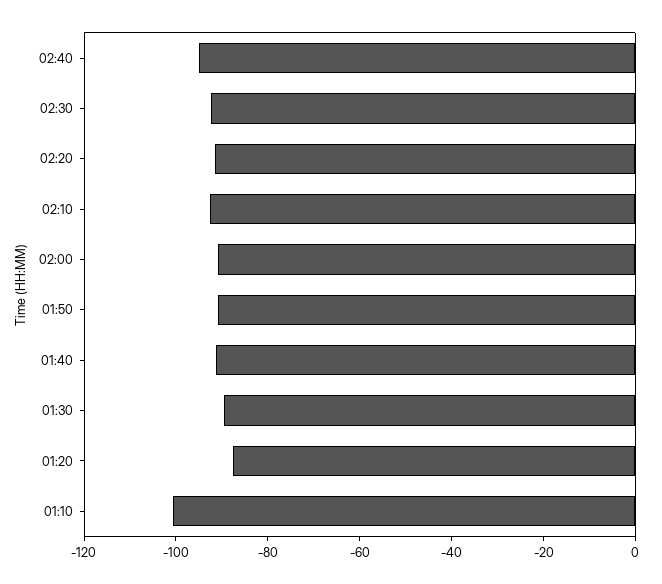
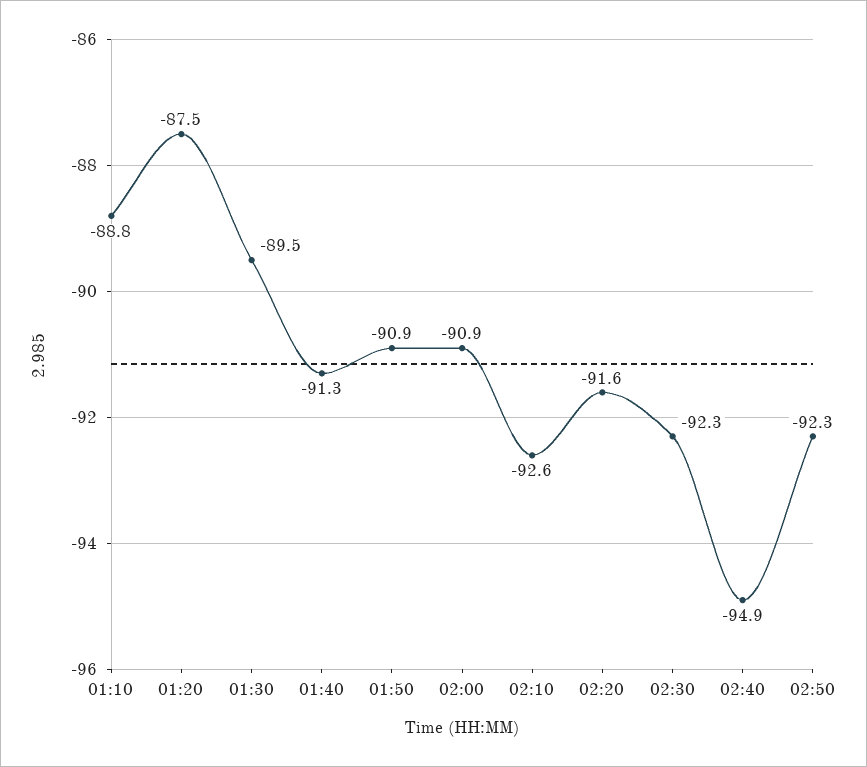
01:10: -100 -> -88.8
02:50: none -> -92.3

